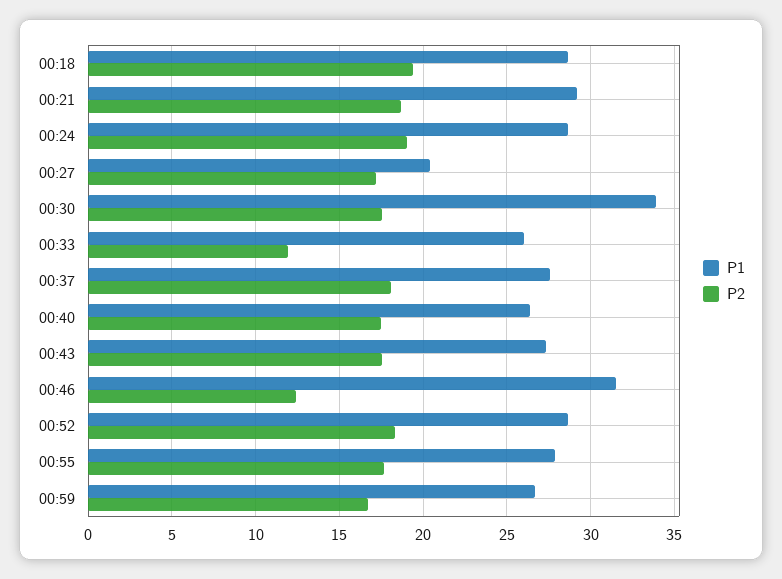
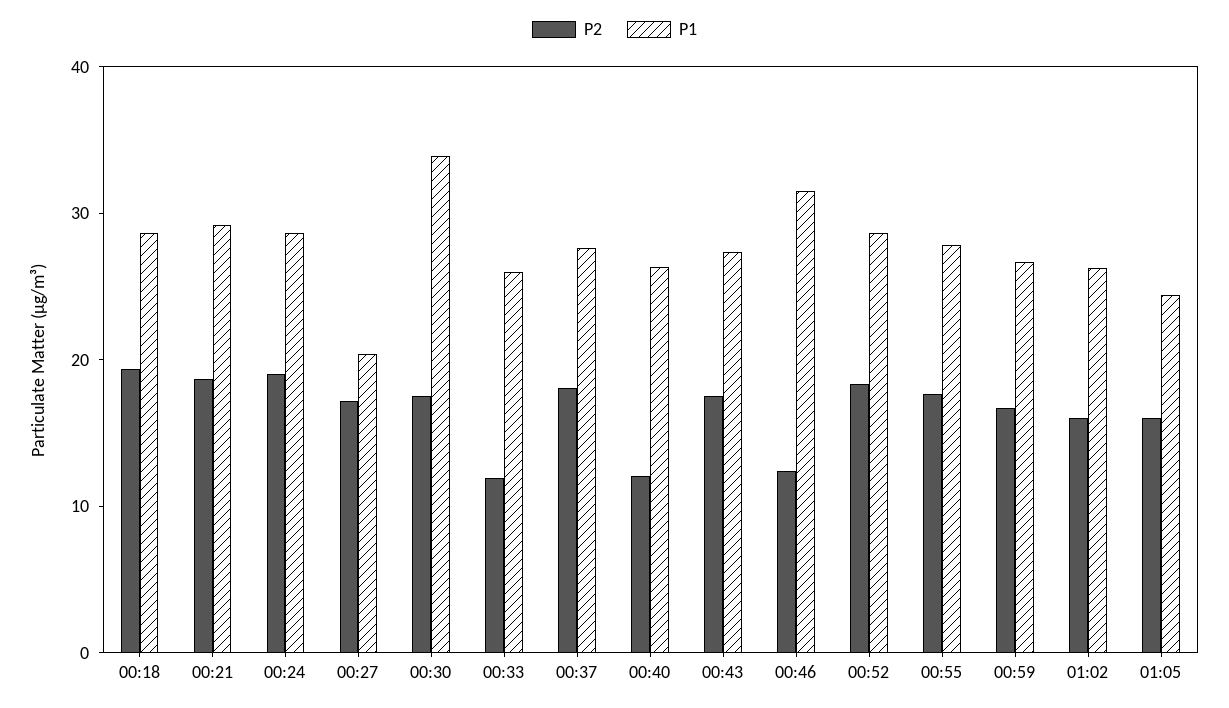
P2, 00:40: 17.5 -> 12
P2, 01:02: none -> 16
P1, 01:02: none -> 26
P2, 01:05: none -> 16
P1, 01:05: none -> 24

